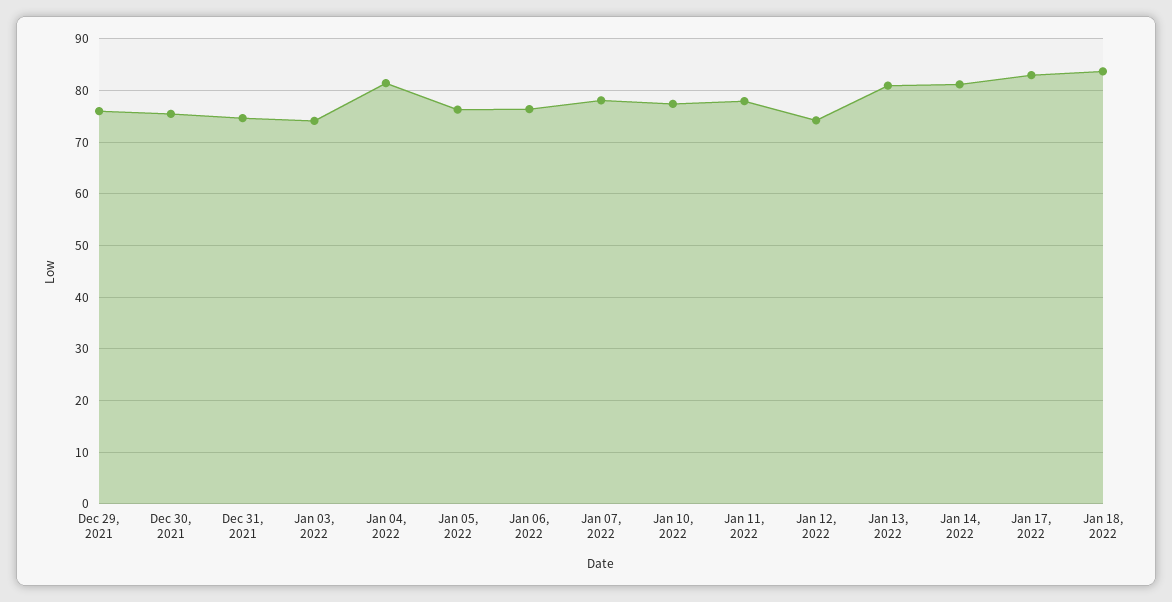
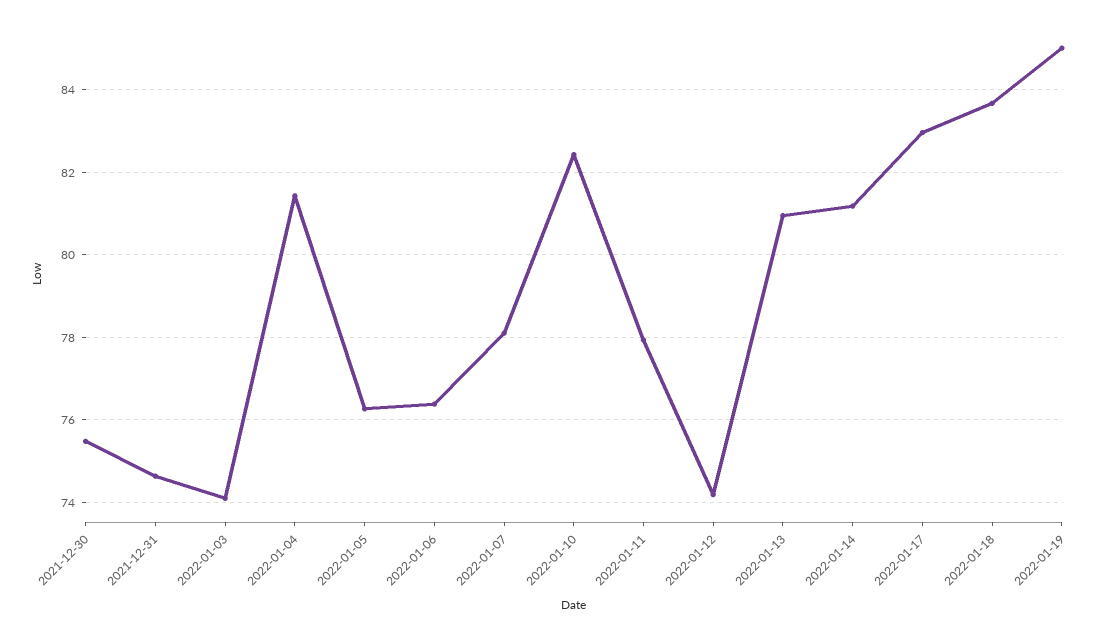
Dec 29, 2021: 76 -> none
Jan 10, 2022: 78 -> 82.4
2022-01-19: none -> 85

